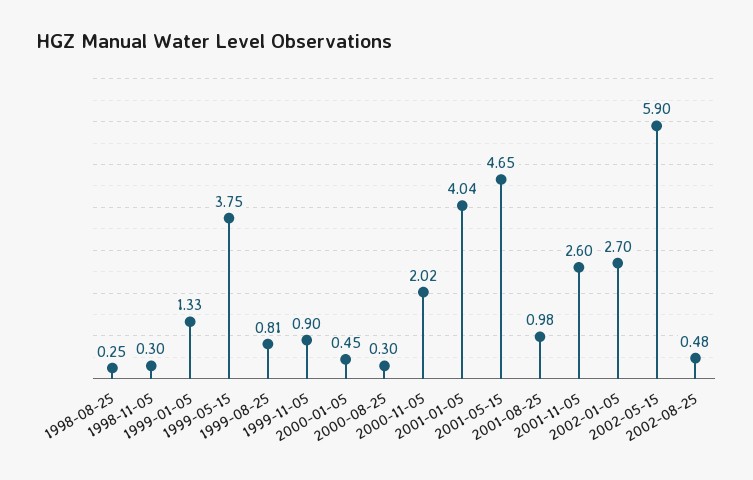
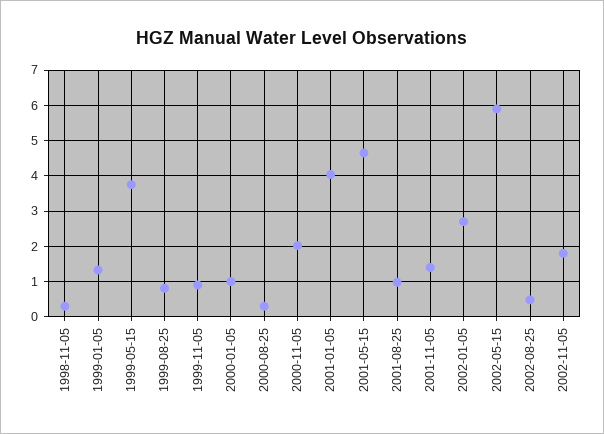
1998-08-25: 0.25 -> none
2000-01-05: 0.45 -> 1
2001-11-05: 2.6 -> 1.4
2002-11-05: none -> 1.8

